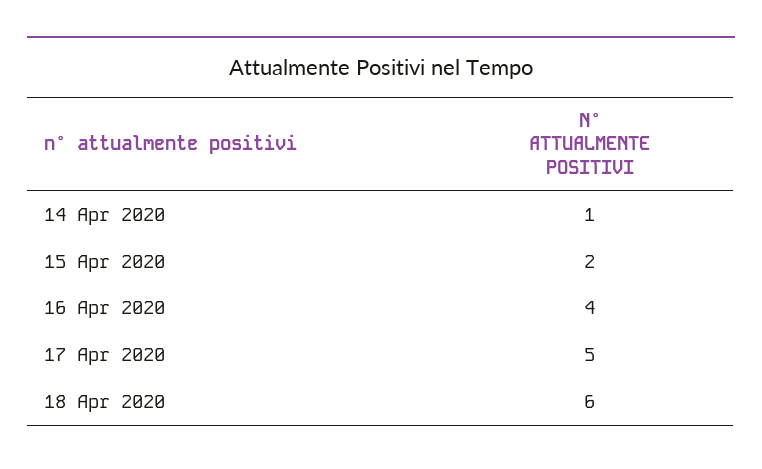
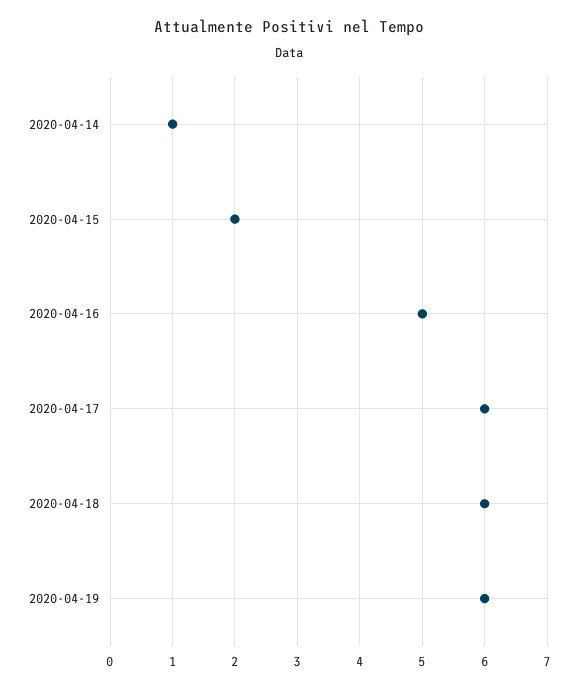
16 Apr 2020: 4 -> 5
17 Apr 2020: 5 -> 6
2020-04-19: none -> 6

